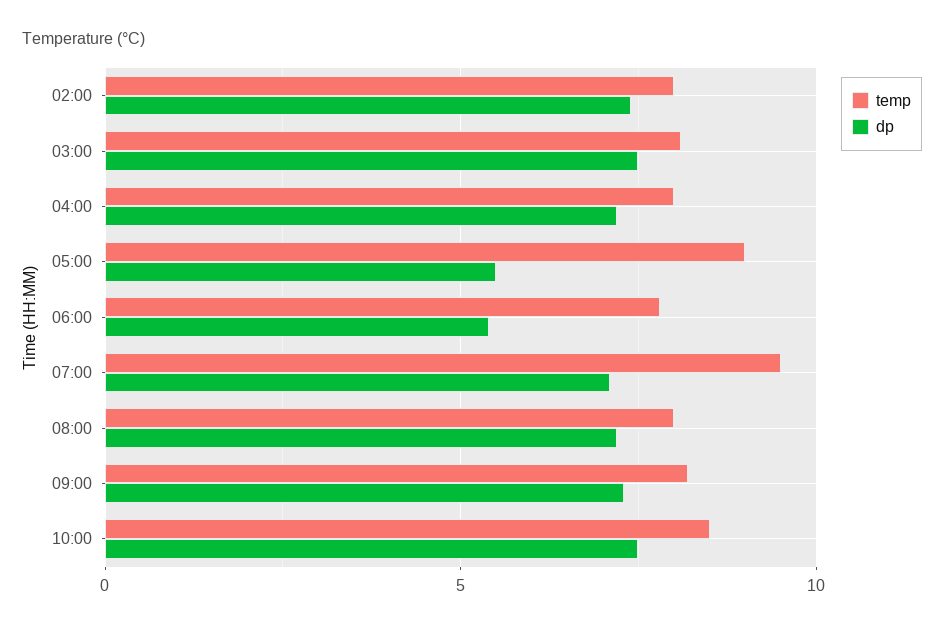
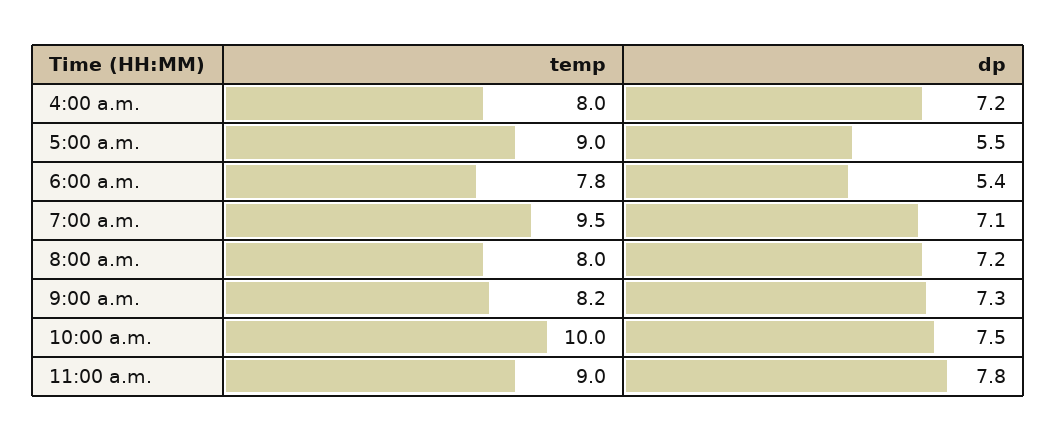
temp, 02:00: 8 -> none
dp, 02:00: 7.5 -> none
temp, 03:00: 8 -> none
dp, 03:00: 7.5 -> none
temp, 10:00: 8.5 -> 10
temp, 11:00 a.m.: none -> 9
dp, 11:00 a.m.: none -> 7.8

